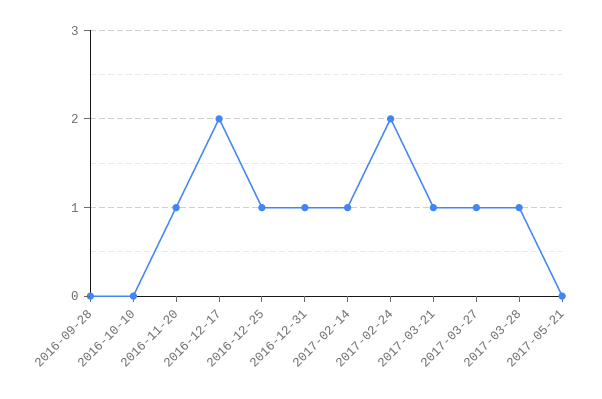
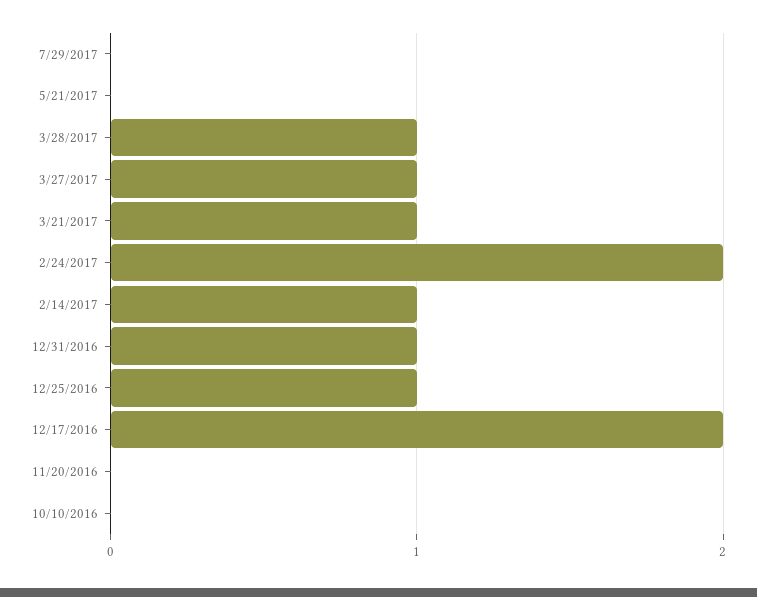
2016-09-28: 0 -> none
2016-11-20: 1 -> 0
7/29/2017: none -> 0

